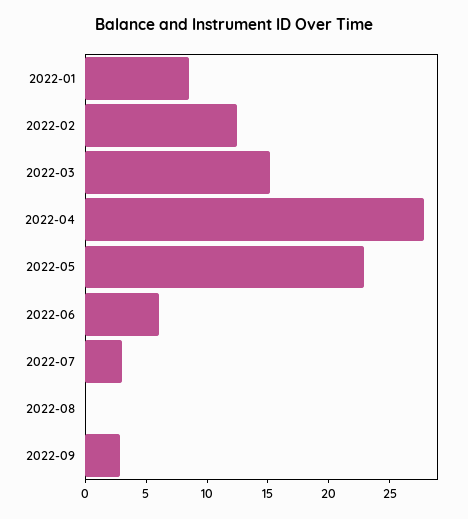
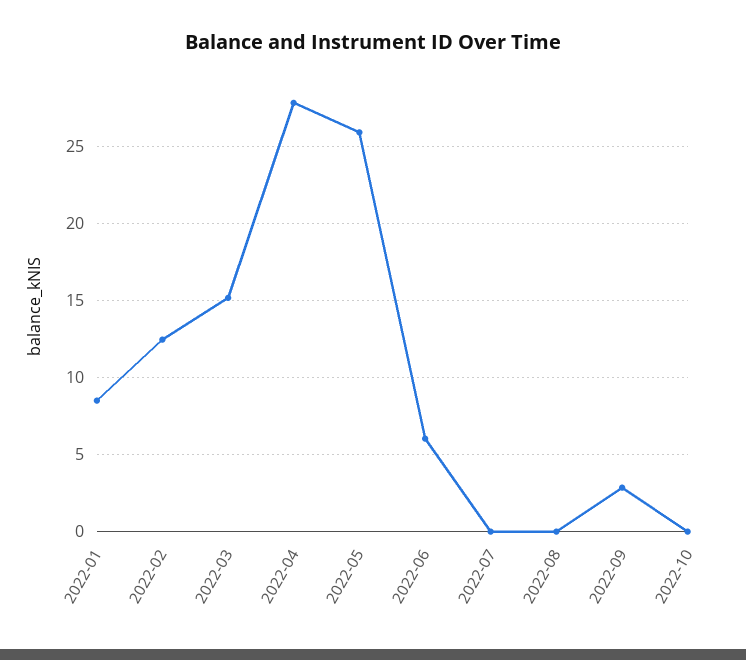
2022-05: 23 -> 26
2022-07: 3 -> 0
2022-10: none -> 0

